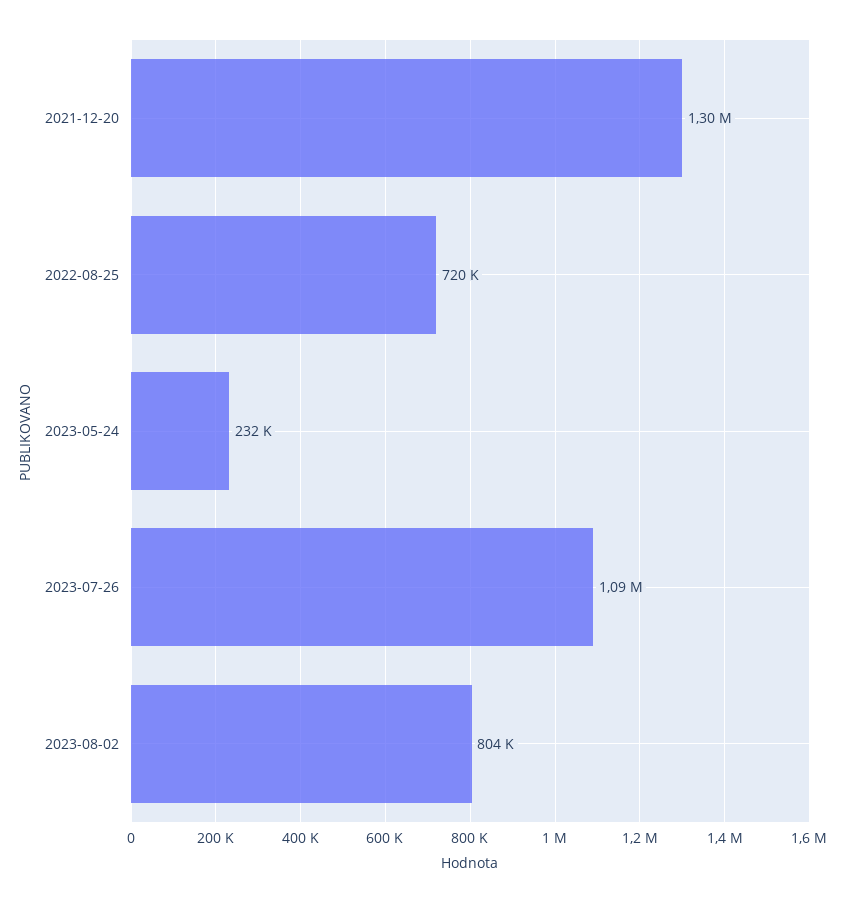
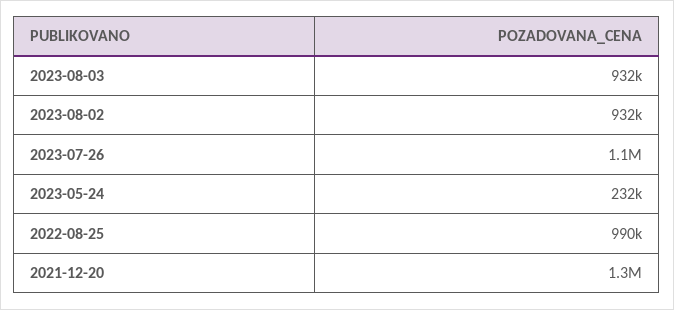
2022-08-25: 720000 -> 990000
2023-08-02: 804000 -> 932000
2023-08-03: none -> 932000

